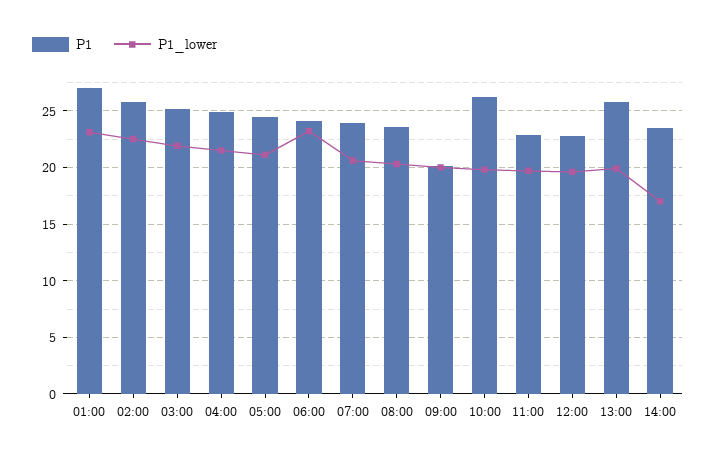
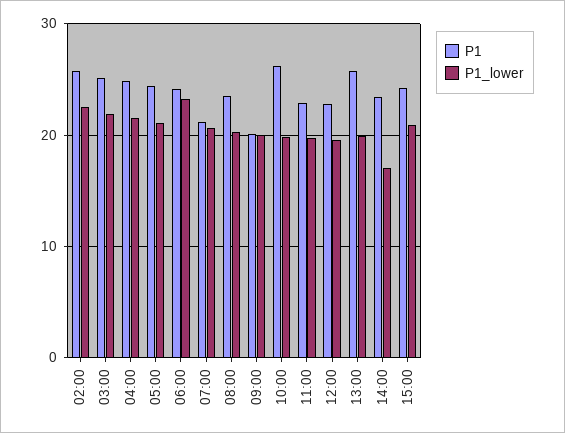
P1, 01:00: 27 -> none
P1_lower, 01:00: 23 -> none
P1, 07:00: 24 -> 21
P1, 15:00: none -> 24
P1_lower, 15:00: none -> 21

